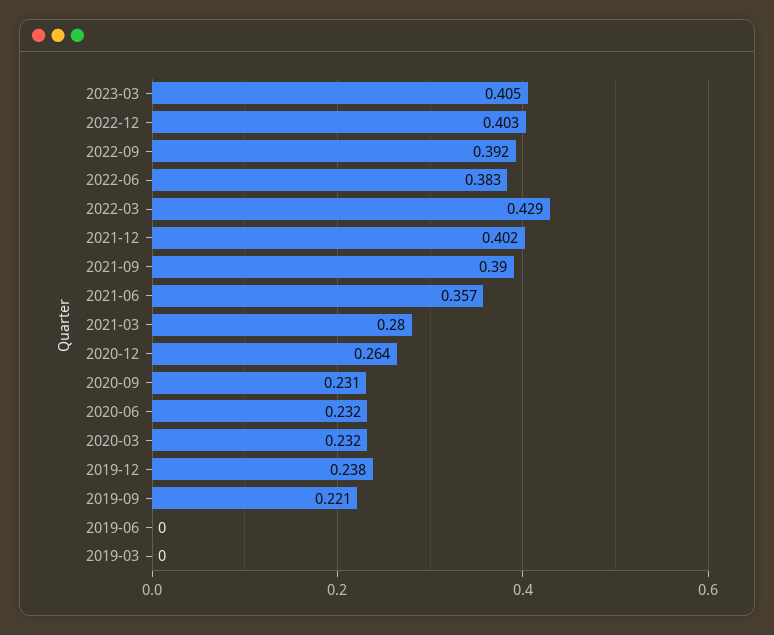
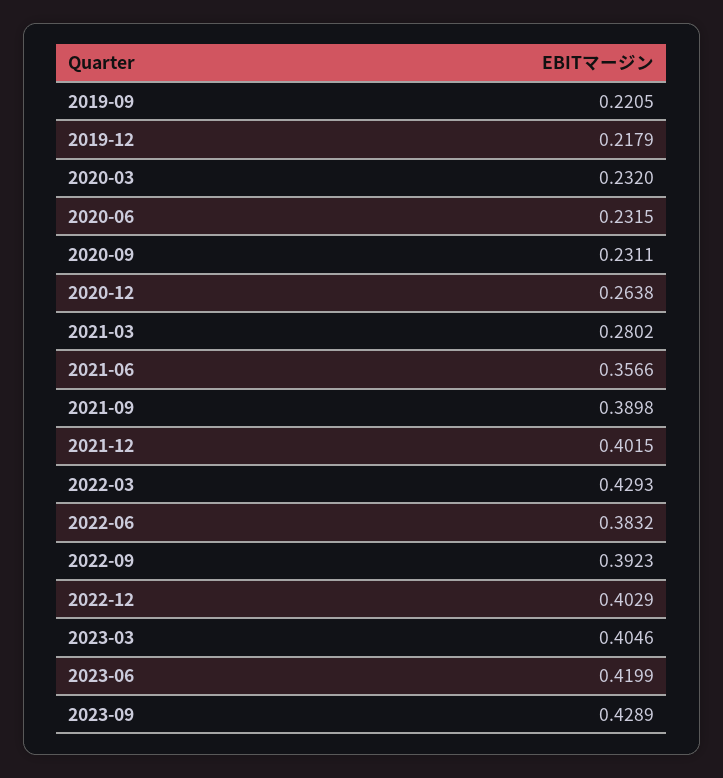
2019-12: 0.238 -> 0.2179
2019-06: 0 -> none
2019-03: 0 -> none
2023-06: none -> 0.4199
2023-09: none -> 0.4289

